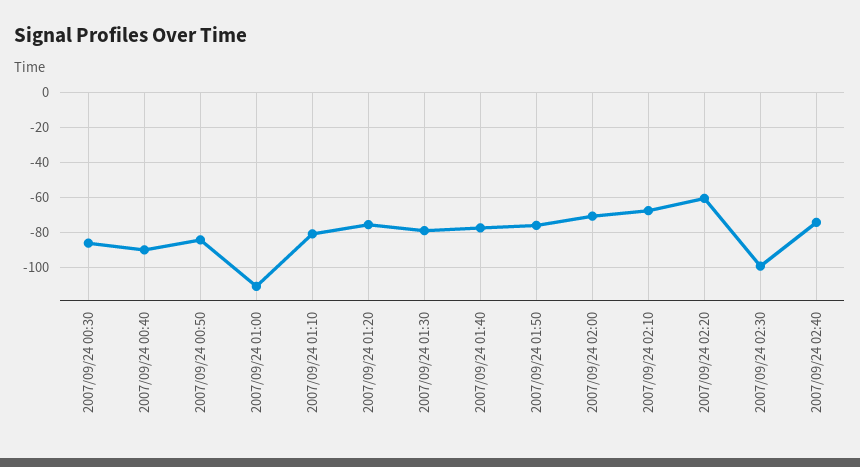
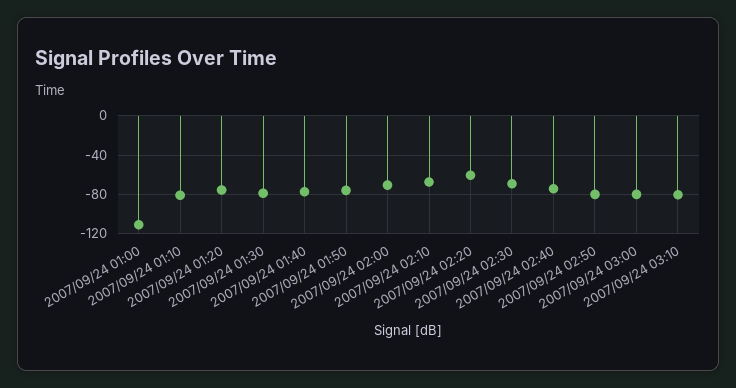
2007/09/24 00:30: -85 -> none
2007/09/24 00:40: -90 -> none
2007/09/24 00:50: -85 -> none
2007/09/24 02:30: -100 -> -70
2007/09/24 02:50: none -> -80
2007/09/24 03:00: none -> -80
2007/09/24 03:10: none -> -80

